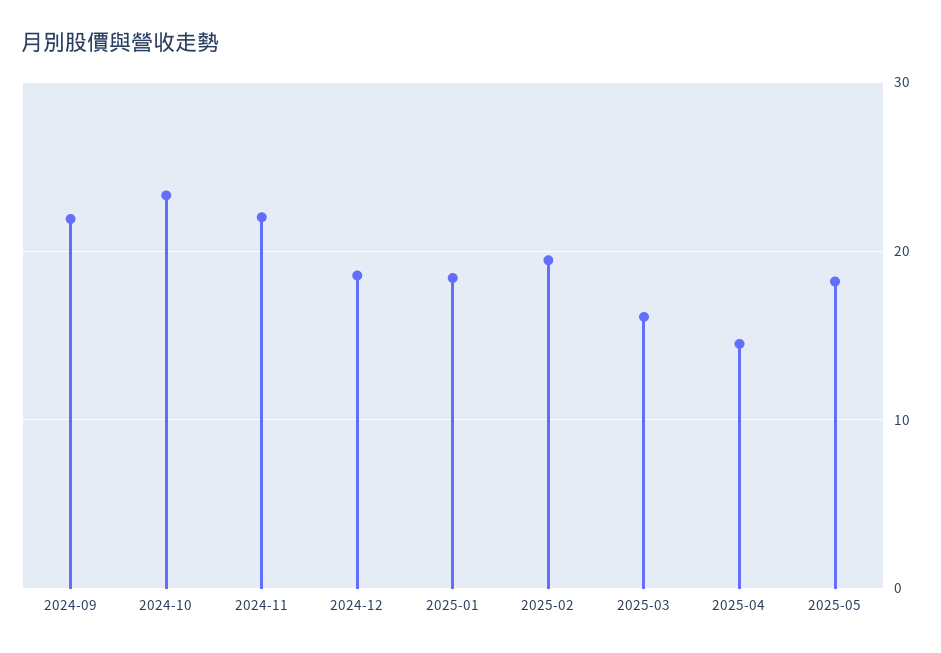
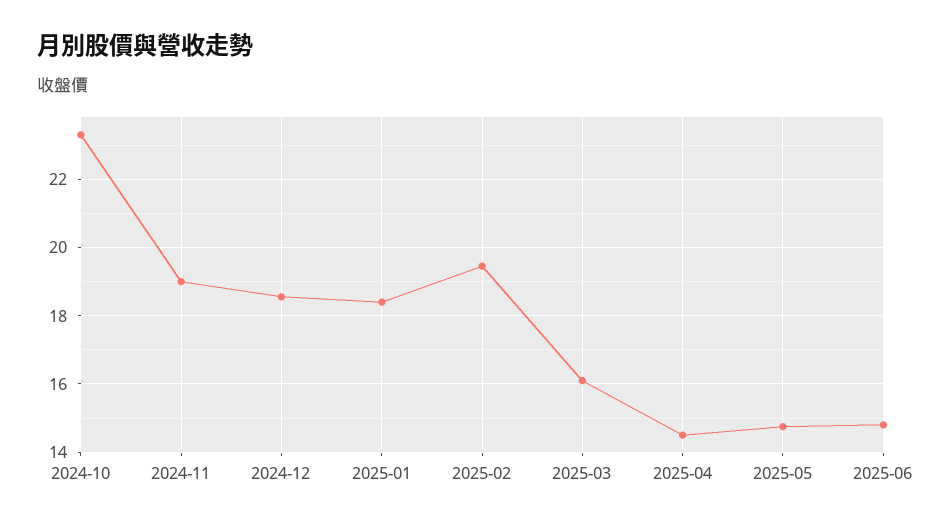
2024-09: 22 -> none
2024-11: 22 -> 19
2025-05: 18 -> 14.8
2025-06: none -> 14.8

